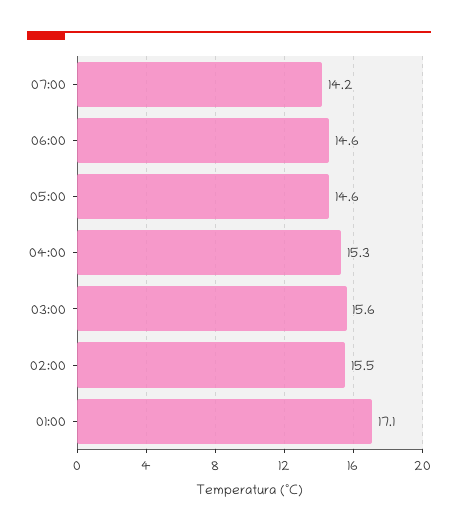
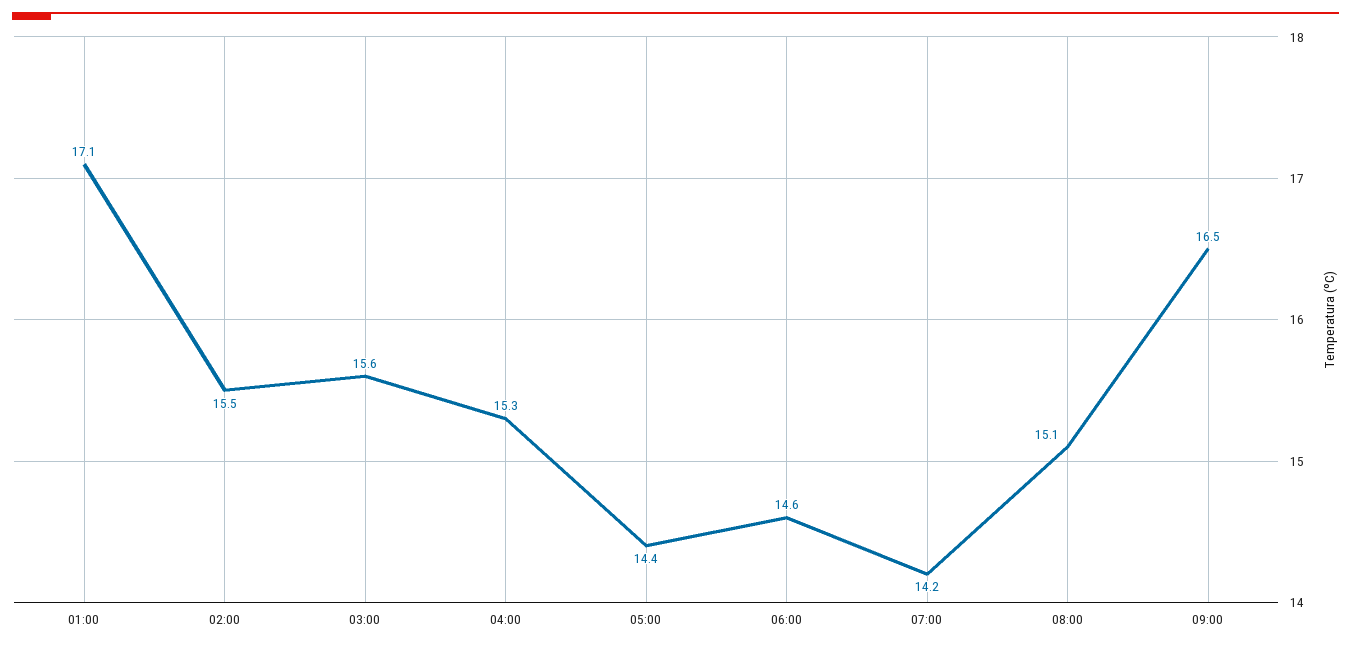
05:00: 14.6 -> 14.4
08:00: none -> 15.1
09:00: none -> 16.5

